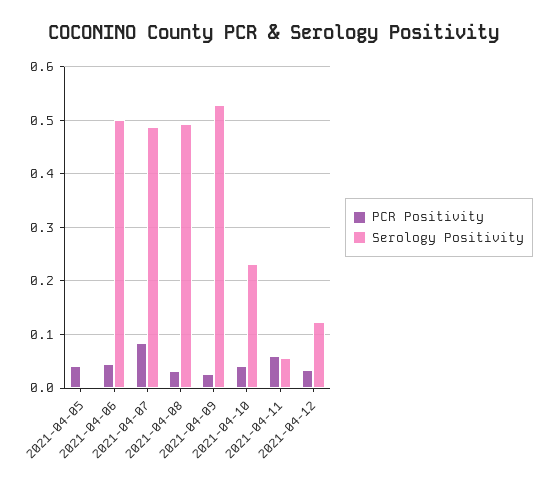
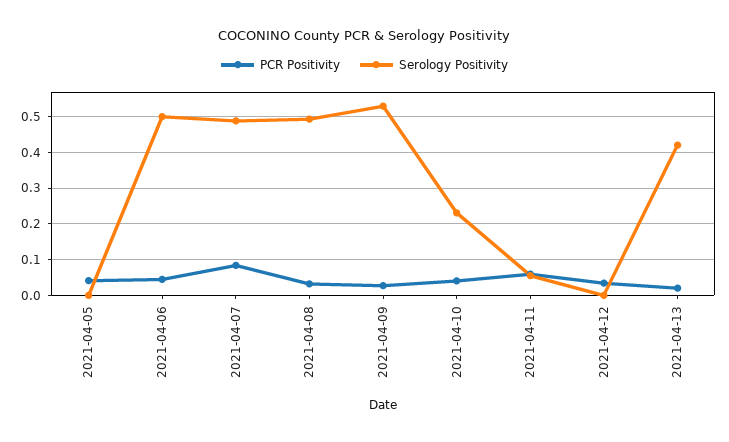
Serology Positivity, 2021-04-12: 0.12 -> 0
PCR Positivity, 2021-04-13: none -> 0.02
Serology Positivity, 2021-04-13: none -> 0.42

